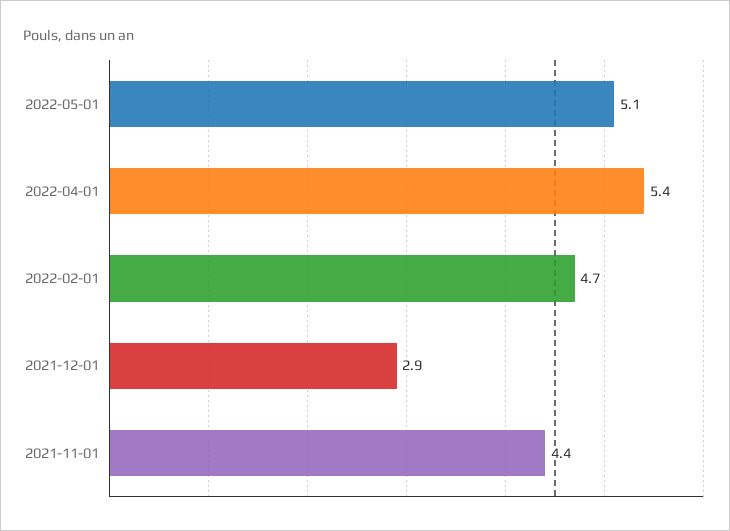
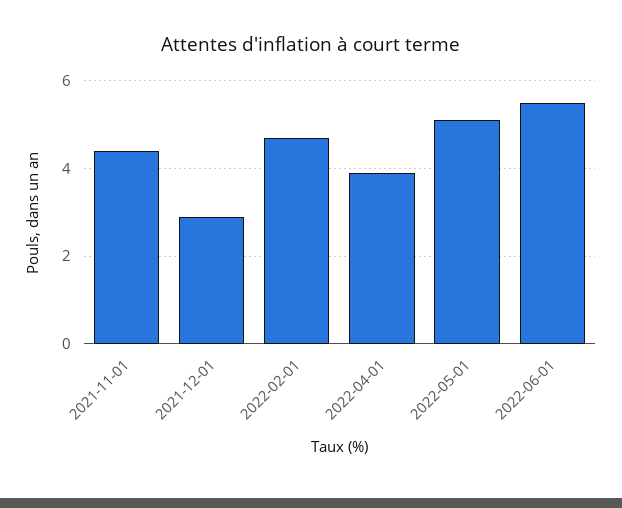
2022-04-01: 5.4 -> 4
2022-06-01: none -> 5.5

